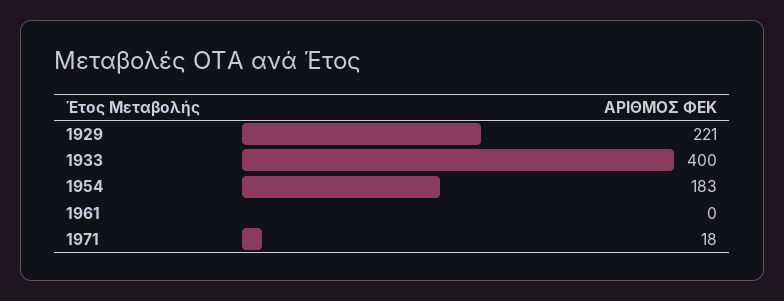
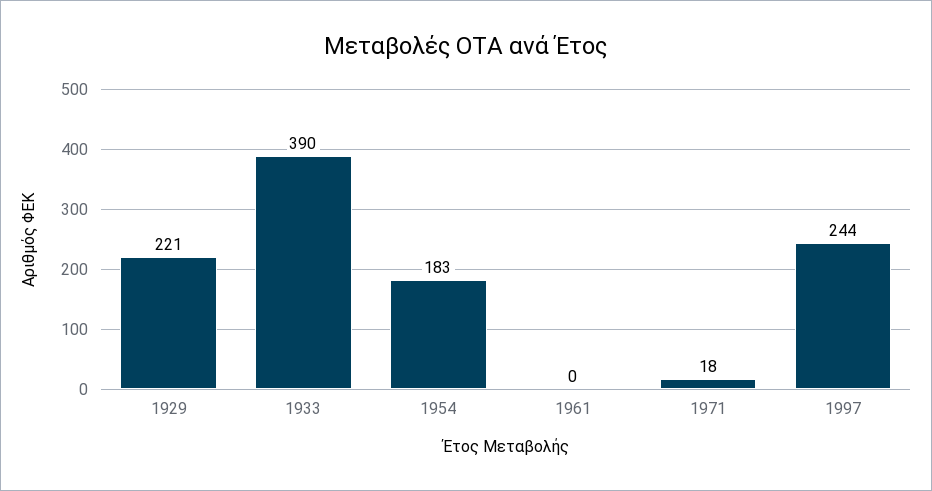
1933: 400 -> 390
1997: none -> 244

